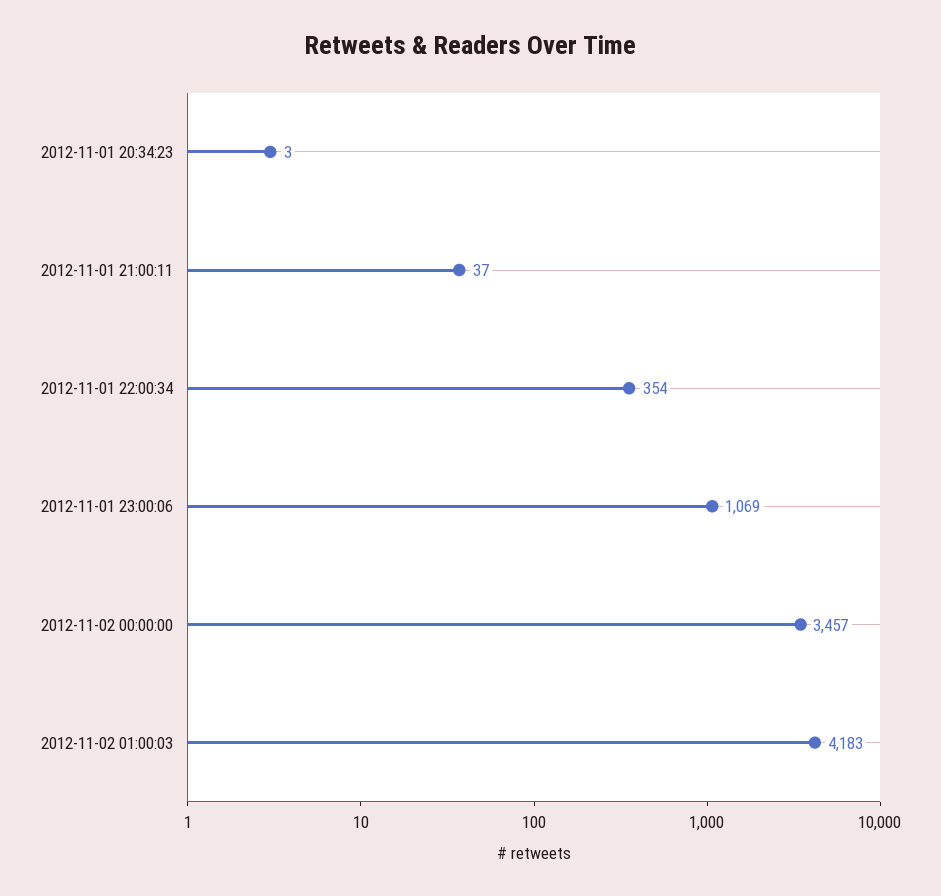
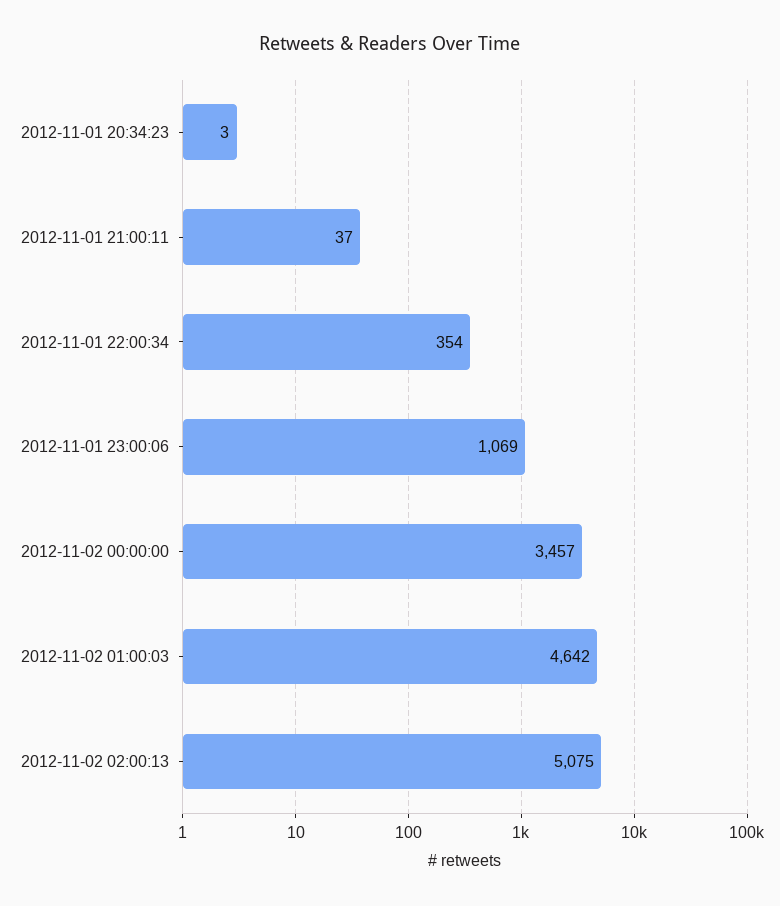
2012-11-02 01:00:03: 4183 -> 4642
2012-11-02 02:00:13: none -> 5075

